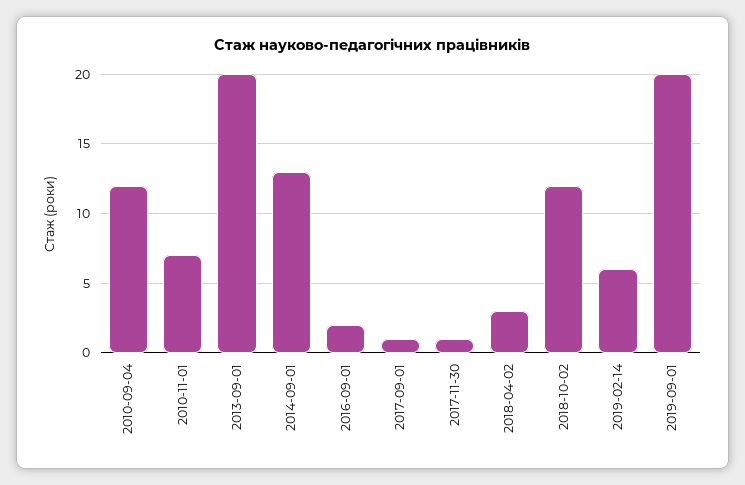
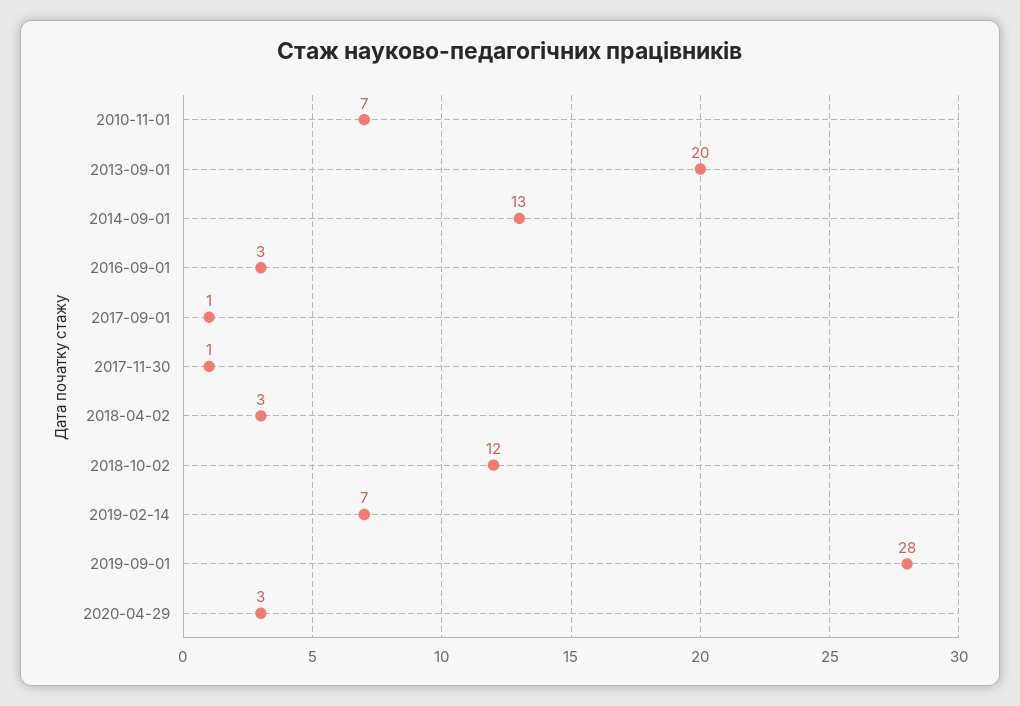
2010-09-04: 12 -> none
2016-09-01: 2 -> 3
2019-02-14: 6 -> 7
2019-09-01: 20 -> 28
2020-04-29: none -> 3

